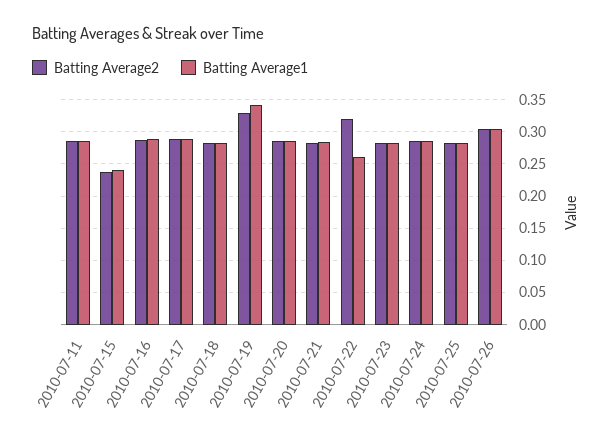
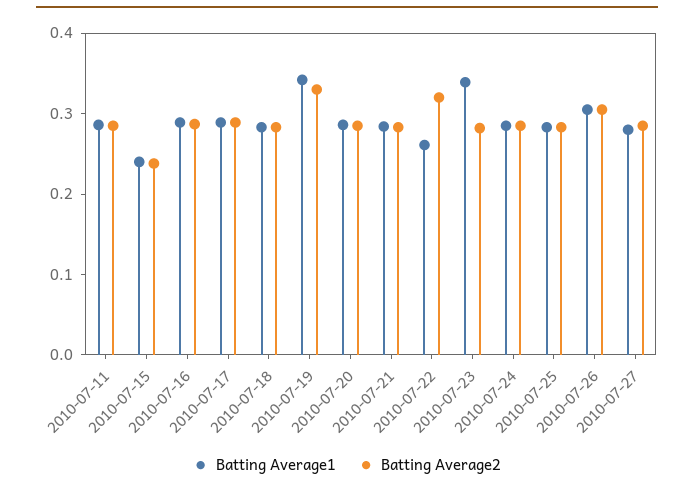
Batting Average1, 2010-07-23: 0.28 -> 0.34
Batting Average1, 2010-07-27: none -> 0.28
Batting Average2, 2010-07-27: none -> 0.28

